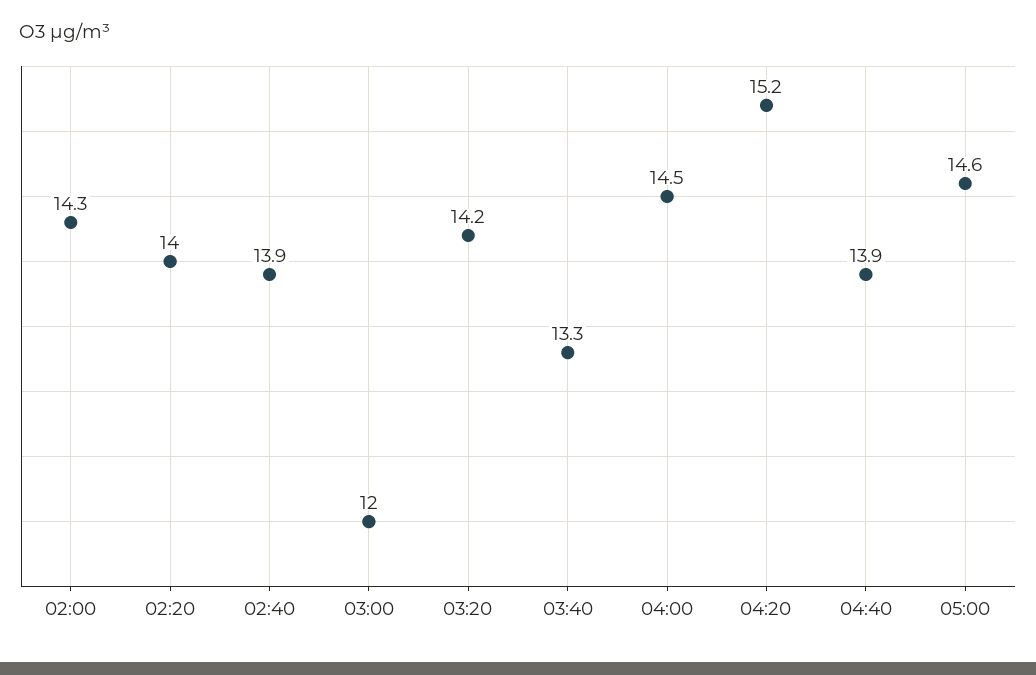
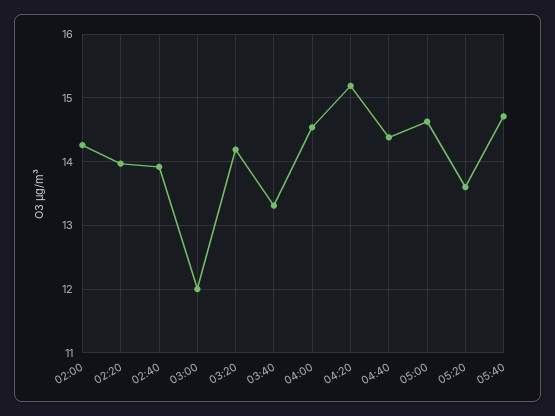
04:40: 13.9 -> 14.4
05:20: none -> 13.6
05:40: none -> 14.7

